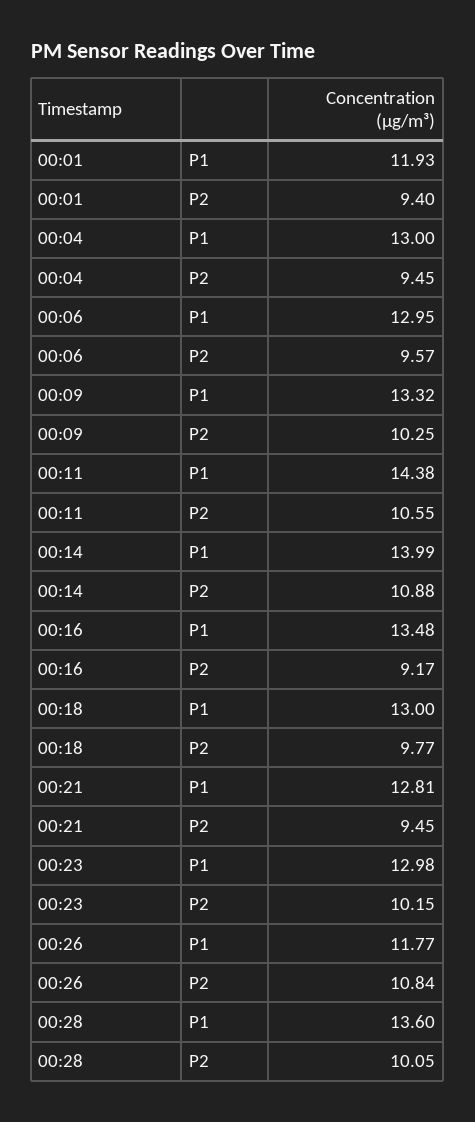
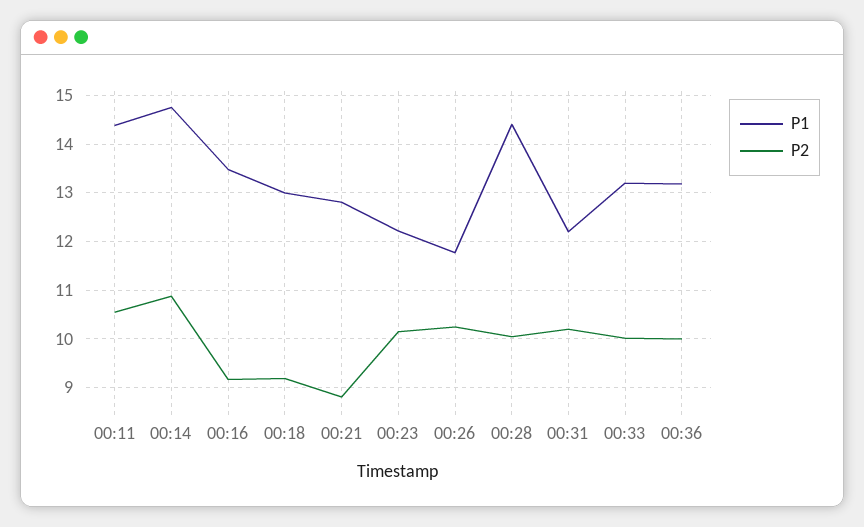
P1, 00:01: 11.93 -> none
P2, 00:01: 9.4 -> none
P1, 00:04: 13 -> none
P2, 00:04: 9.45 -> none
P1, 00:06: 12.95 -> none
P2, 00:06: 9.57 -> none
P1, 00:09: 13.32 -> none
P2, 00:09: 10.25 -> none
P1, 00:14: 13.99 -> 14.8
P2, 00:18: 9.77 -> 9.2
P2, 00:21: 9.45 -> 8.8
P1, 00:23: 12.98 -> 12.2
P2, 00:26: 10.84 -> 10.2
P1, 00:28: 13.6 -> 14.4
P1, 00:31: none -> 12.2
P2, 00:31: none -> 10.2
P1, 00:33: none -> 13.2
P2, 00:33: none -> 10
P1, 00:36: none -> 13.2
P2, 00:36: none -> 10

